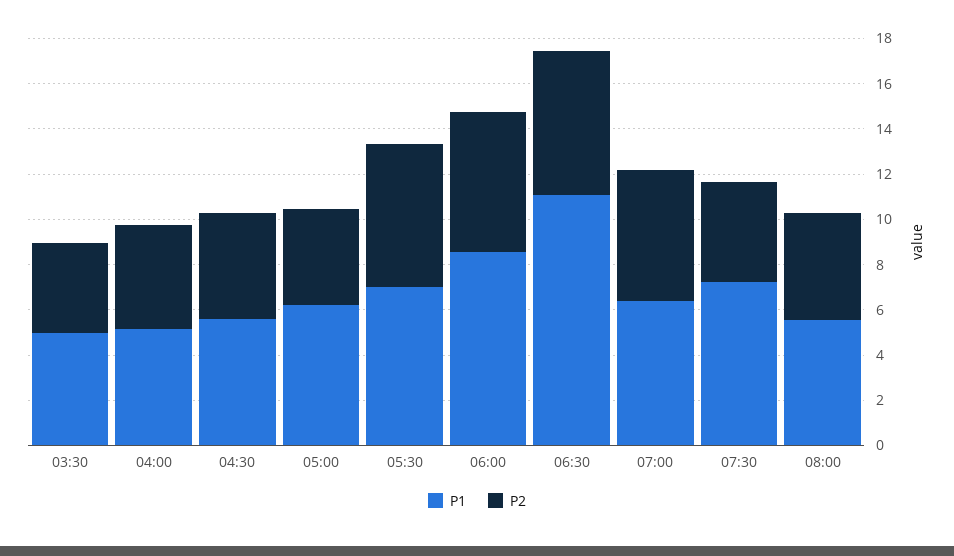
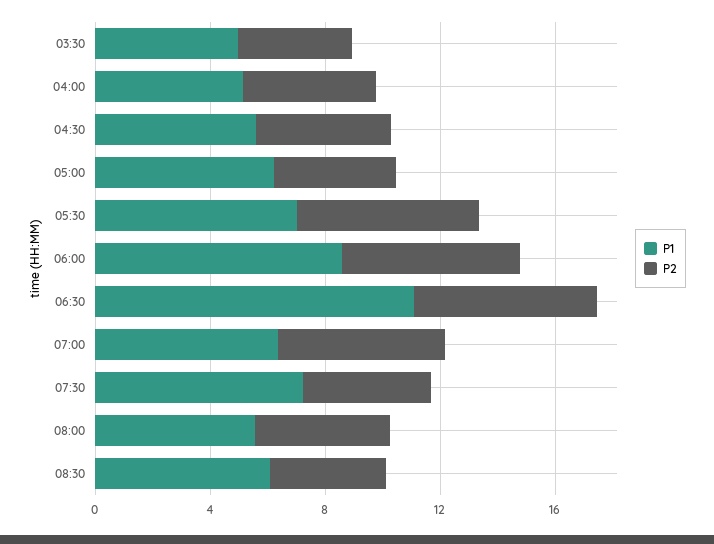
P1, 08:30: none -> 6
P2, 08:30: none -> 4

